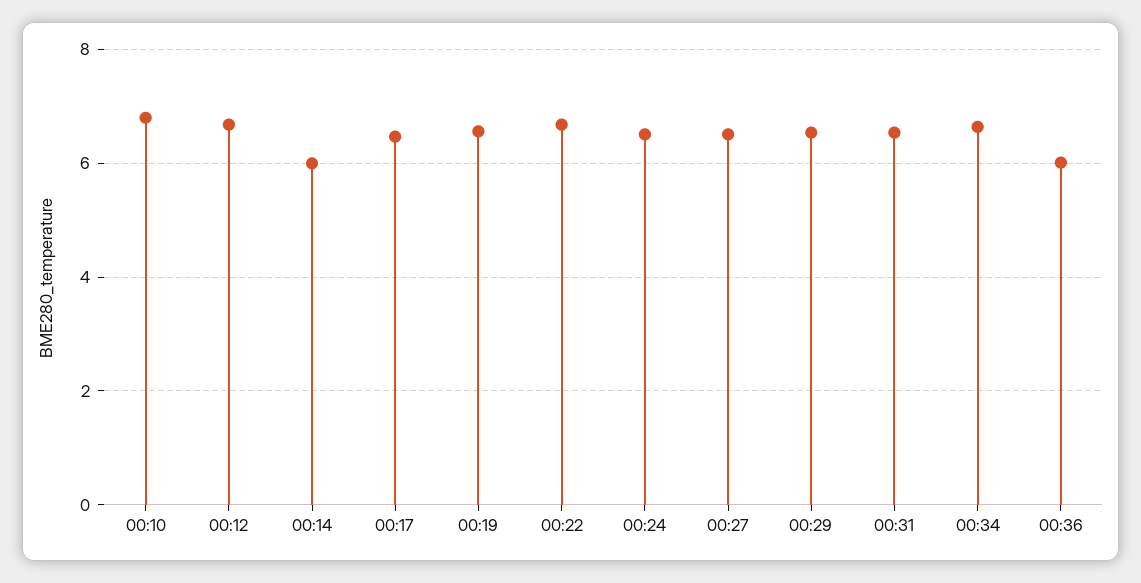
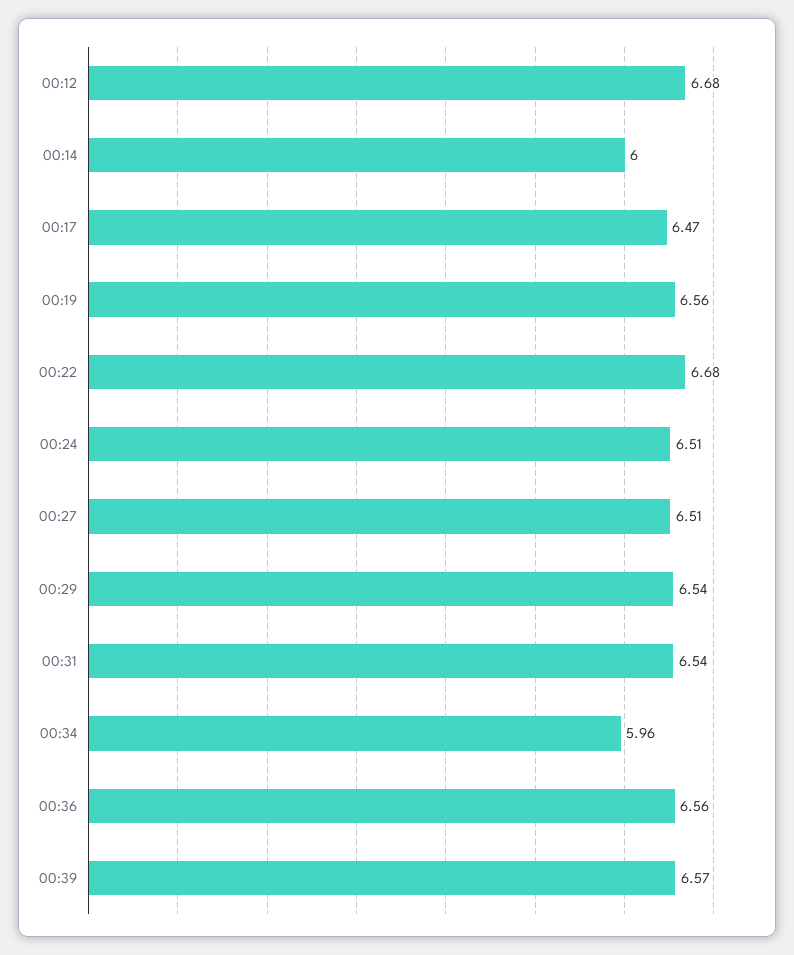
00:10: 6.8 -> none
00:34: 6.6 -> 5.96
00:36: 6 -> 6.56
00:39: none -> 6.57

